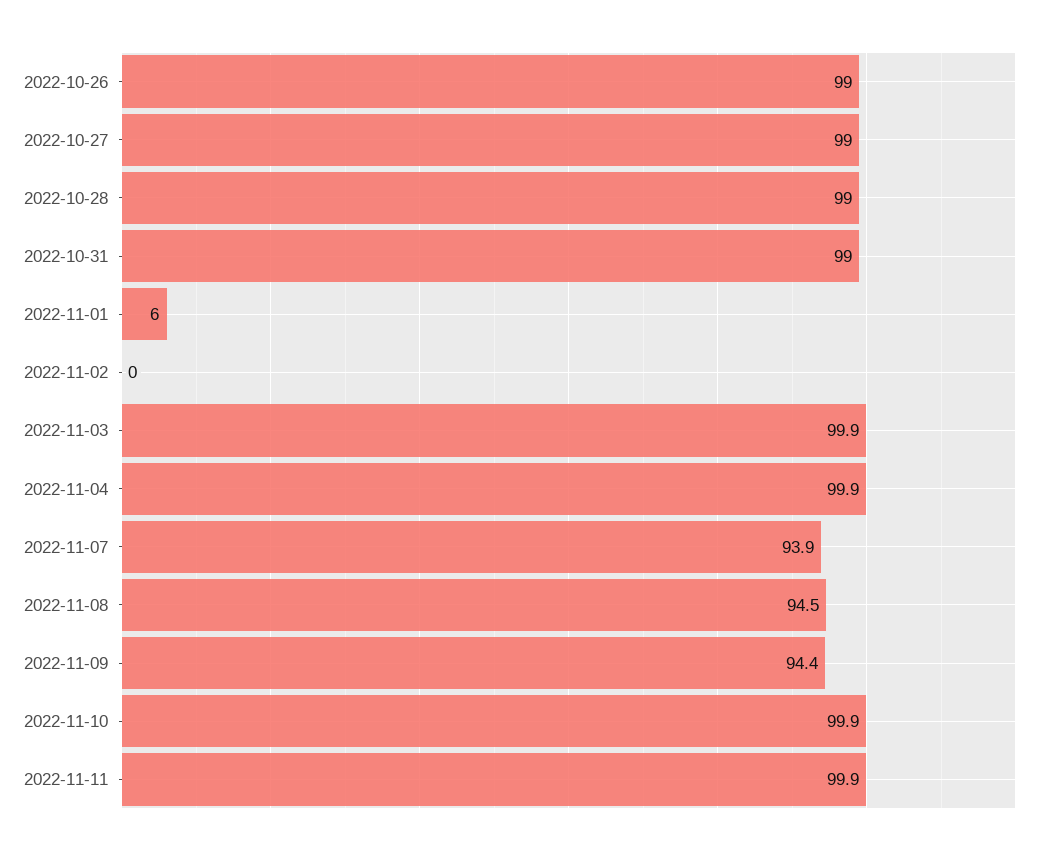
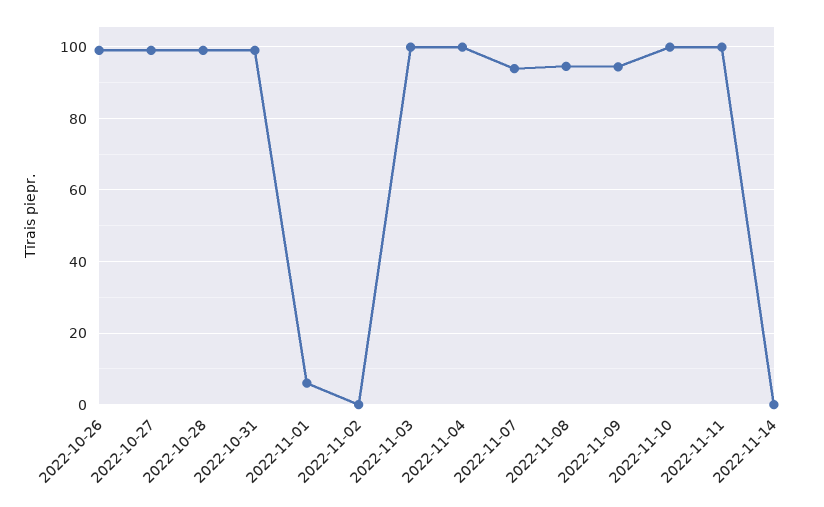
2022-11-14: none -> 0

